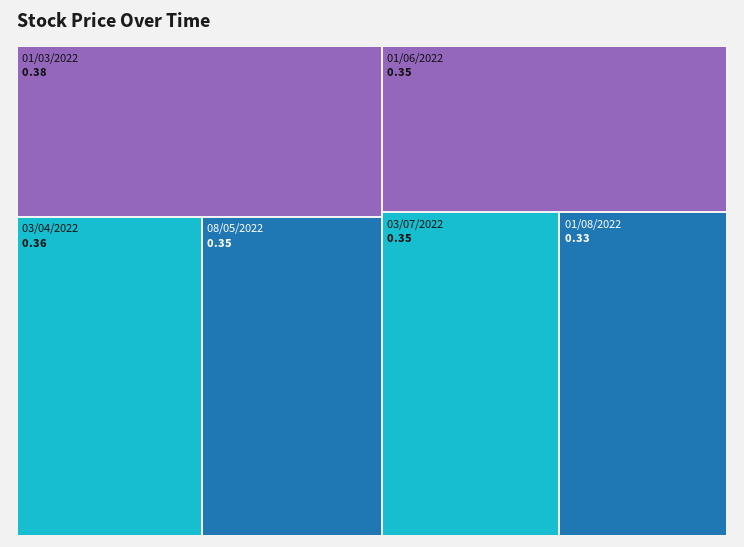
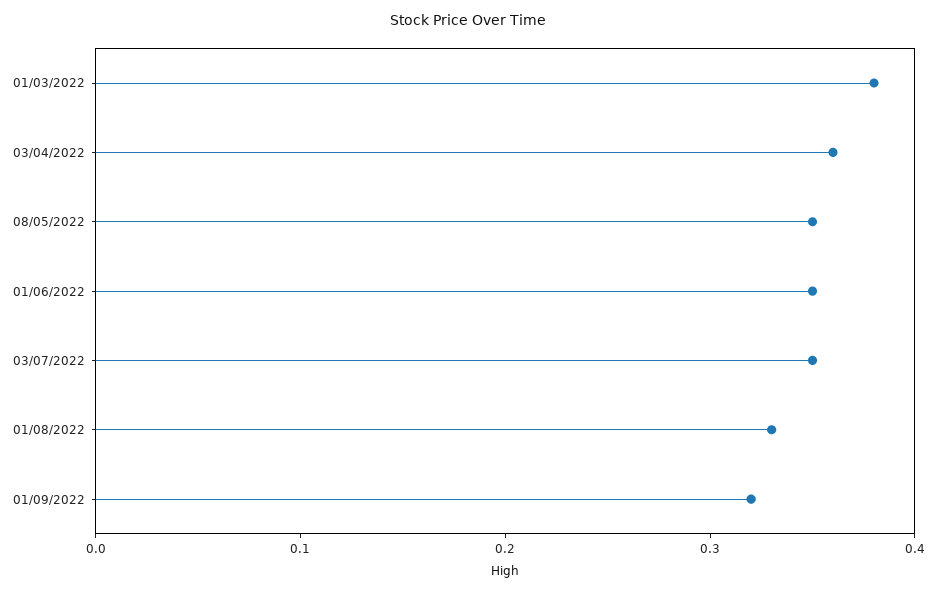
01/09/2022: none -> 0.32

